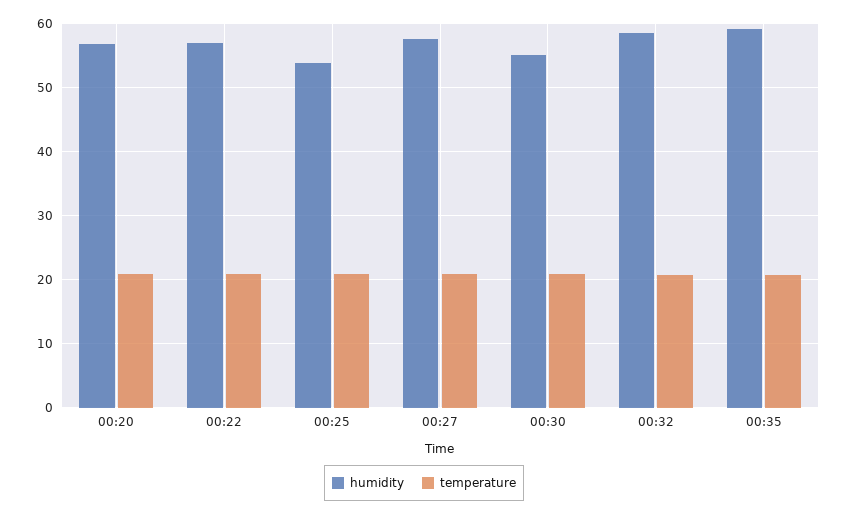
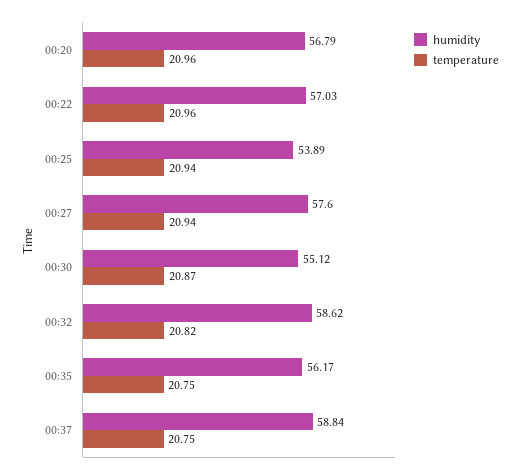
humidity, 00:35: 59 -> 56.17
humidity, 00:37: none -> 58.84
temperature, 00:37: none -> 20.75

